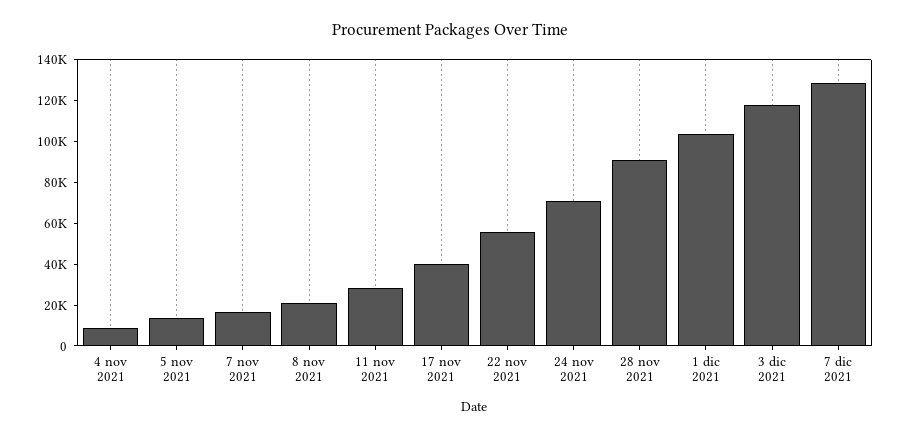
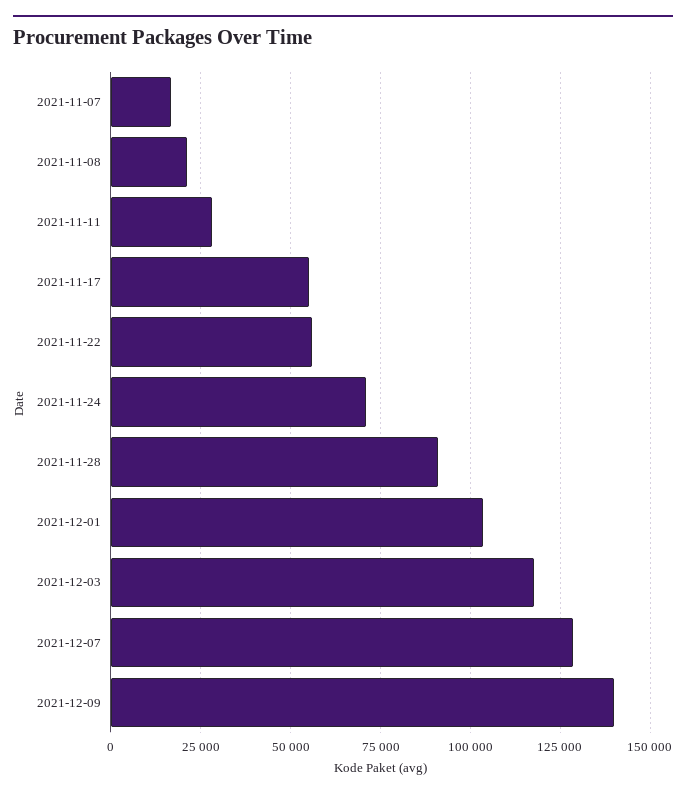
4 nov 2021: 10000 -> none
5 nov 2021: 15000 -> none
17 nov 2021: 40000 -> 55000
2021-12-09: none -> 140000

